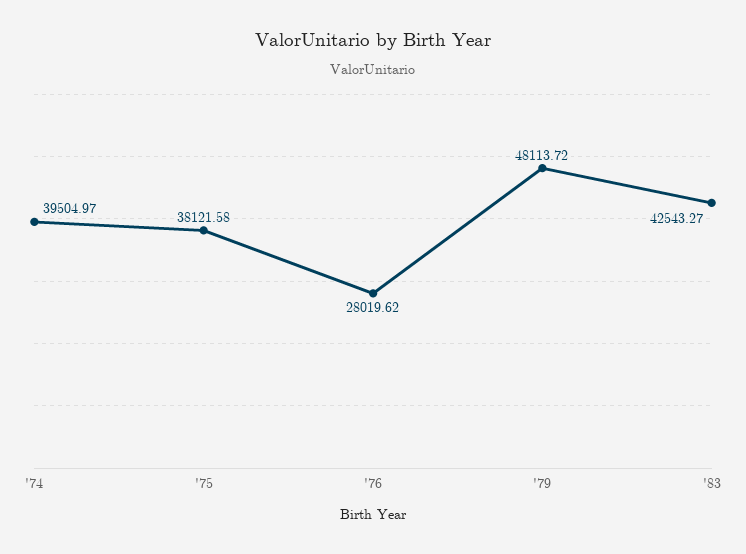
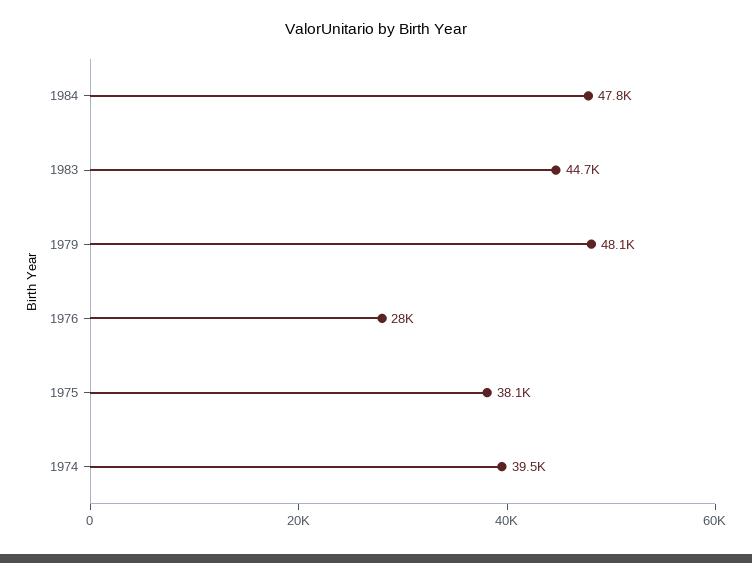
'83: 42543.27 -> 44700
1984: none -> 47800

